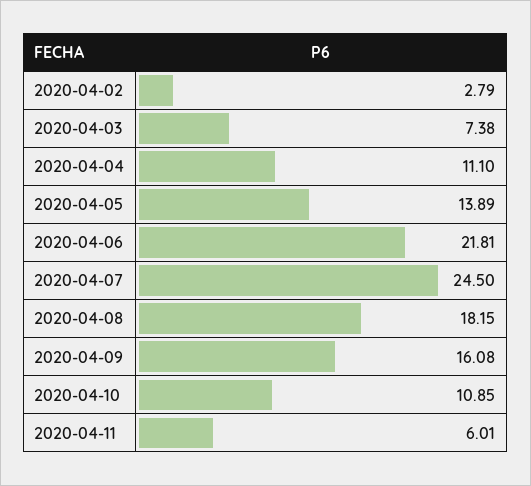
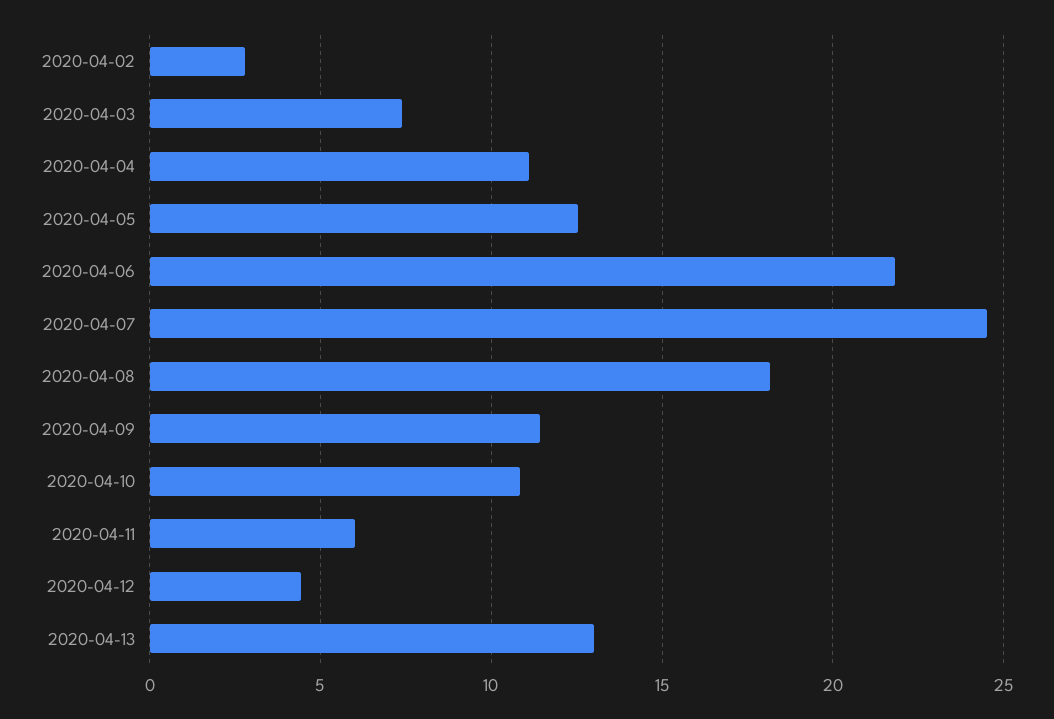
2020-04-05: 13.89 -> 12.5
2020-04-09: 16.08 -> 11.5
2020-04-12: none -> 4.5
2020-04-13: none -> 13

